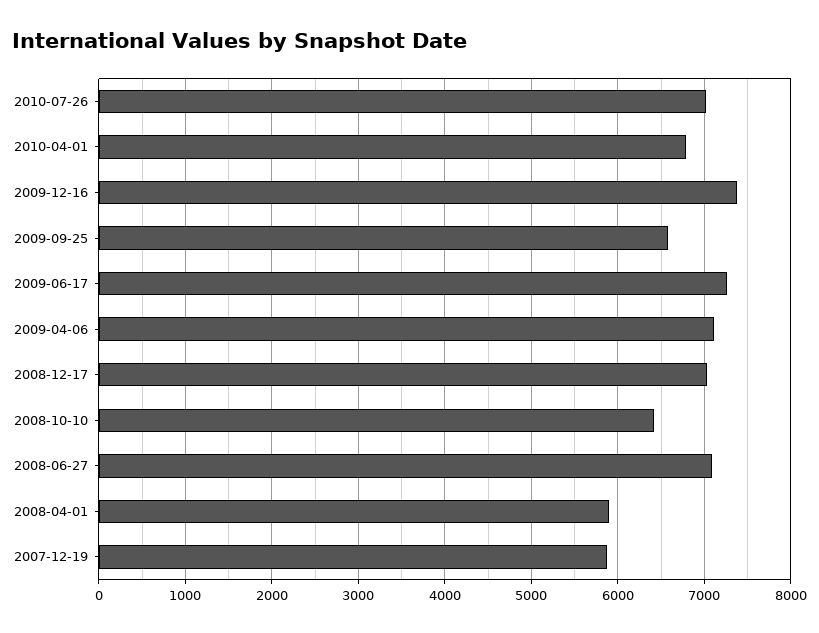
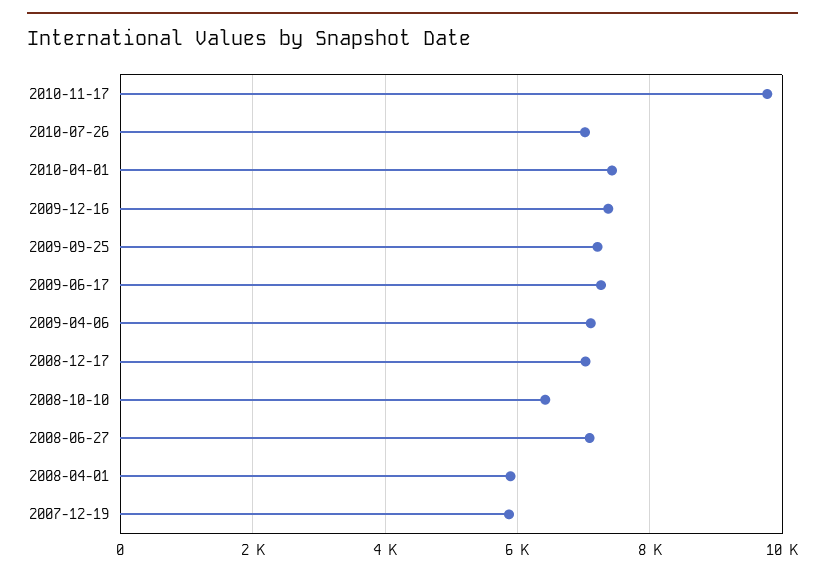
2010-04-01: 6800 -> 7400
2009-09-25: 6600 -> 7200
2010-11-17: none -> 9800

